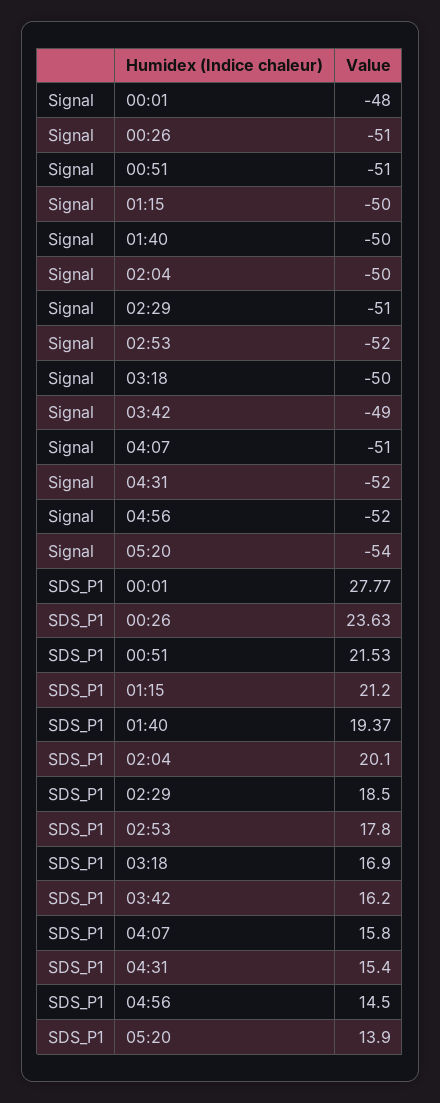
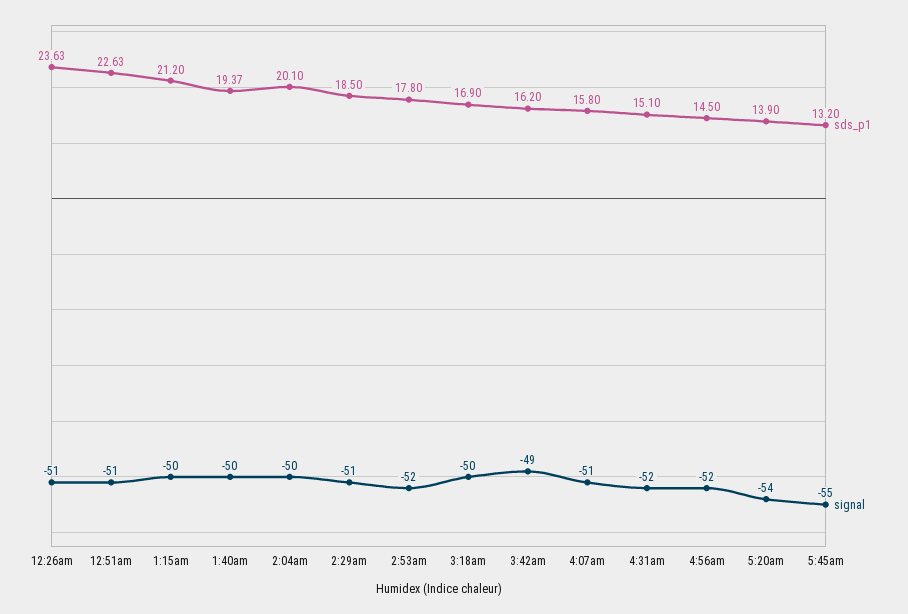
Signal, 00:01: -48 -> none
SDS_P1, 00:01: 27.77 -> none
SDS_P1, 00:51: 21.53 -> 22.63
SDS_P1, 04:31: 15.4 -> 15.1
SDS_P1, 5:45am: none -> 13.2
Signal, 5:45am: none -> -55

